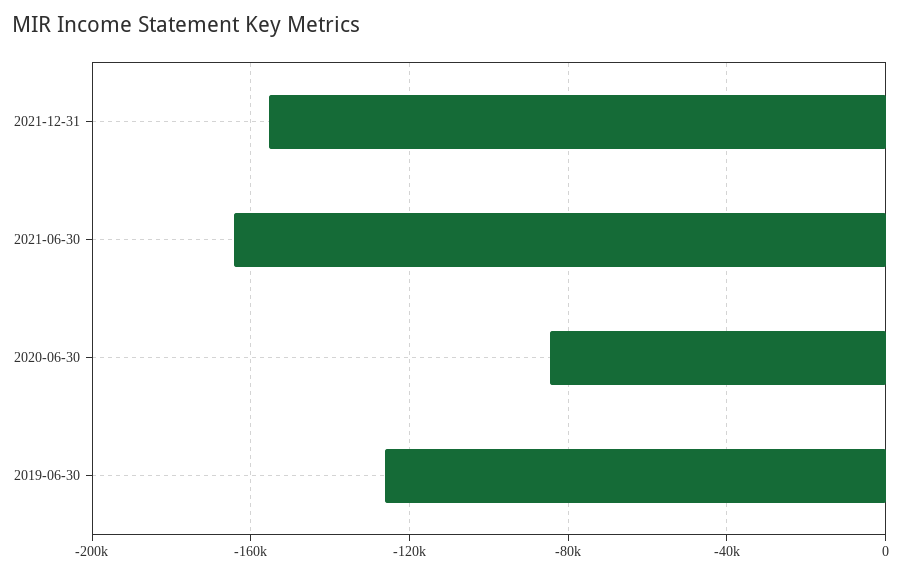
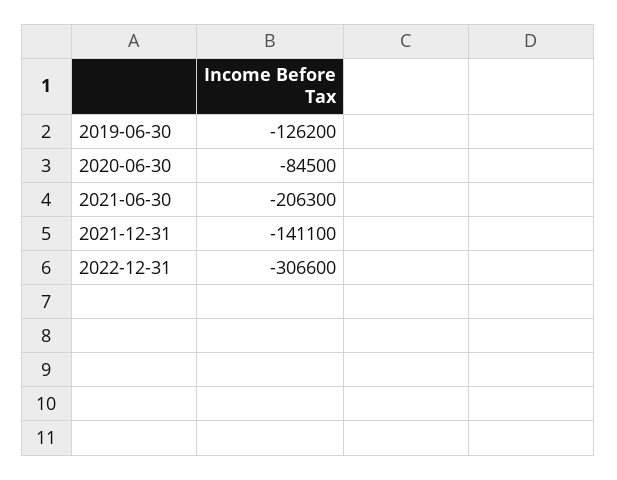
2021-12-31: -155000 -> -141100
2021-06-30: -165000 -> -206300
2022-12-31: none -> -306600

